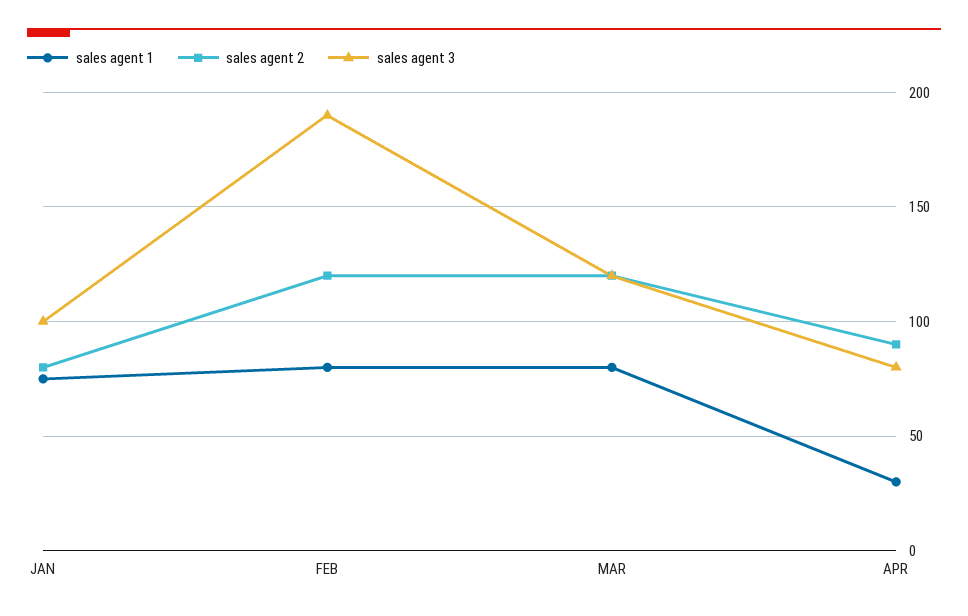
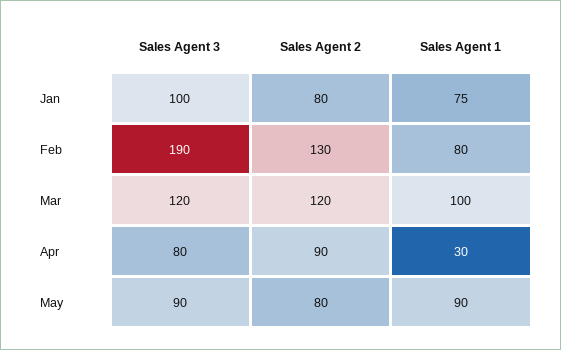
sales agent 2, FEB: 120 -> 130
sales agent 1, MAR: 80 -> 100
sales agent 3, May: none -> 90
sales agent 2, May: none -> 80
sales agent 1, May: none -> 90

